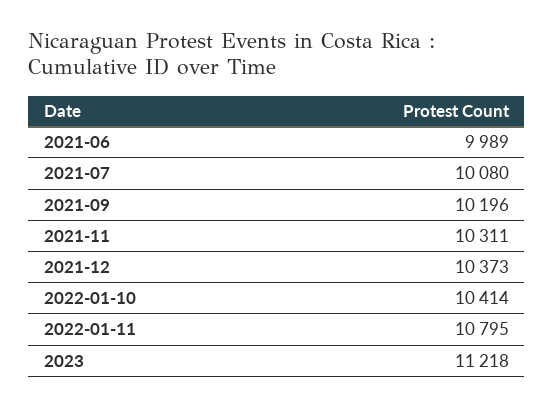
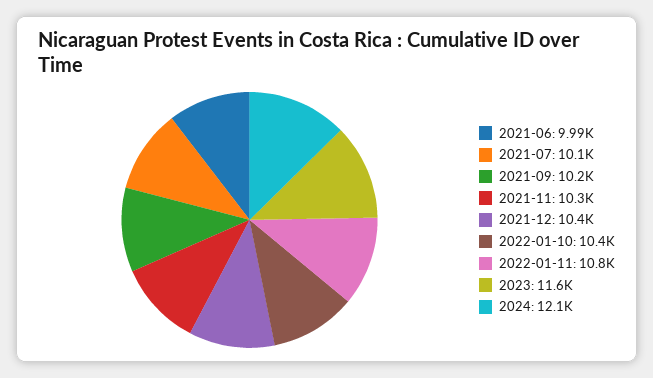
2023: 11218 -> 11600
2024: none -> 12100

